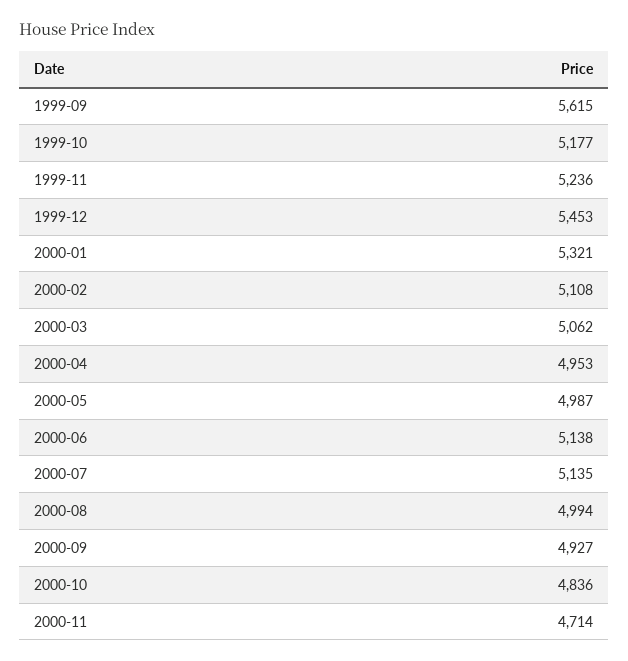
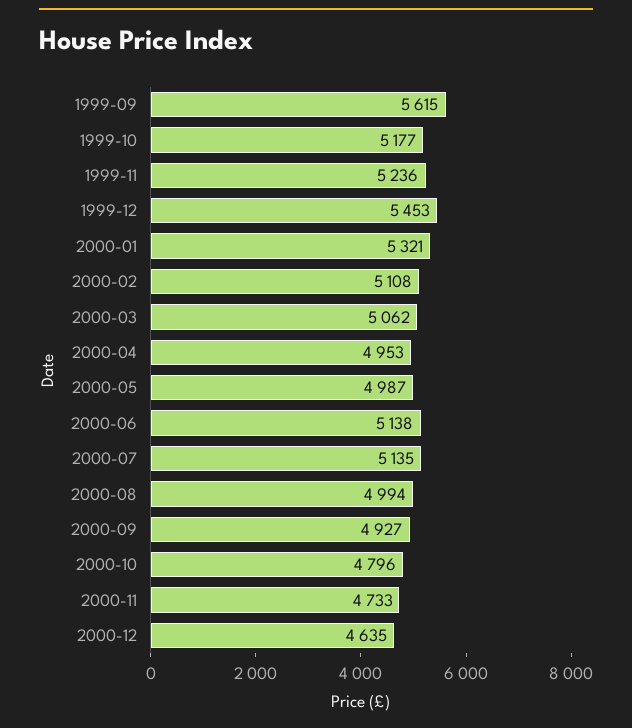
2000-10: 4836 -> 4796
2000-11: 4714 -> 4733
2000-12: none -> 4635

